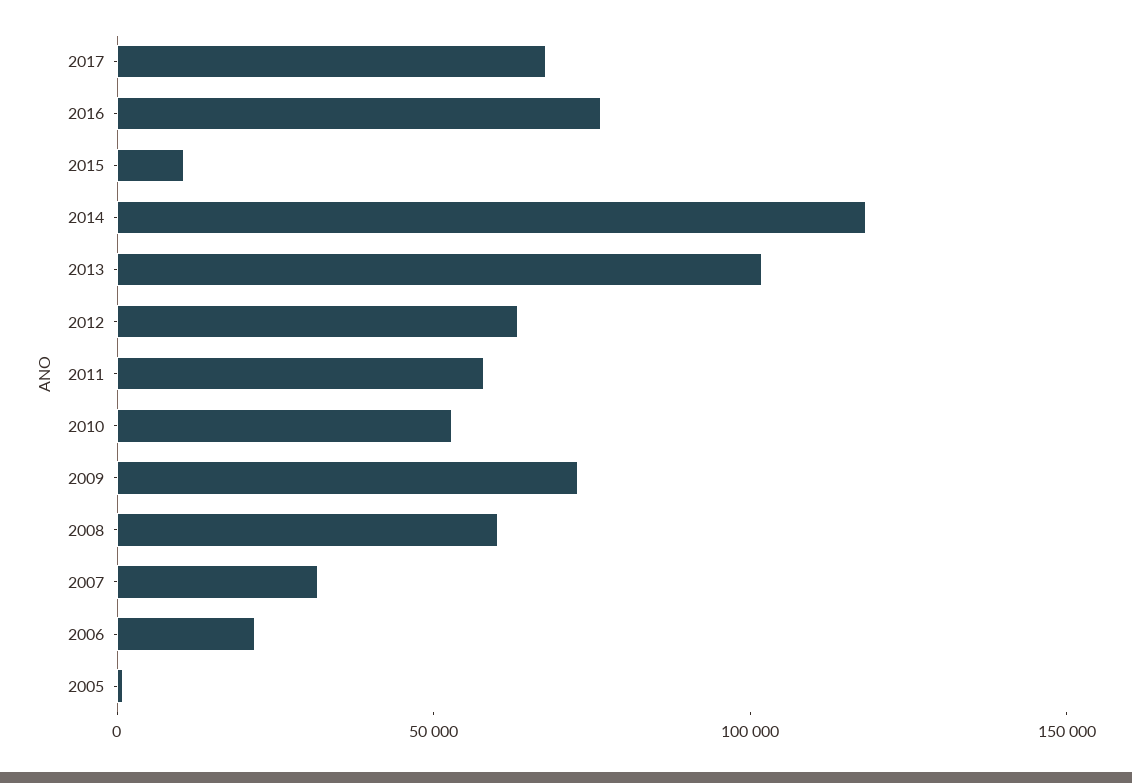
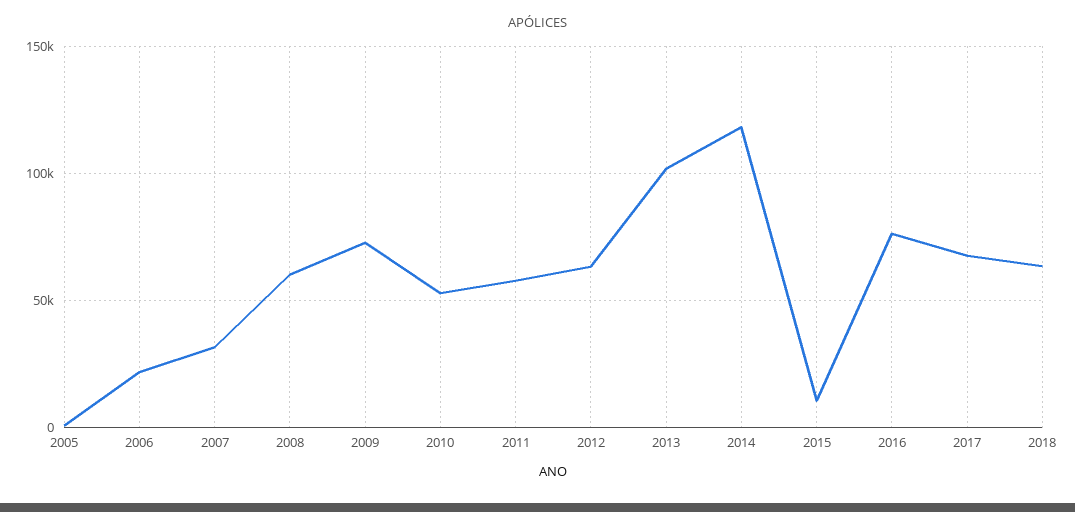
2018: none -> 65000

